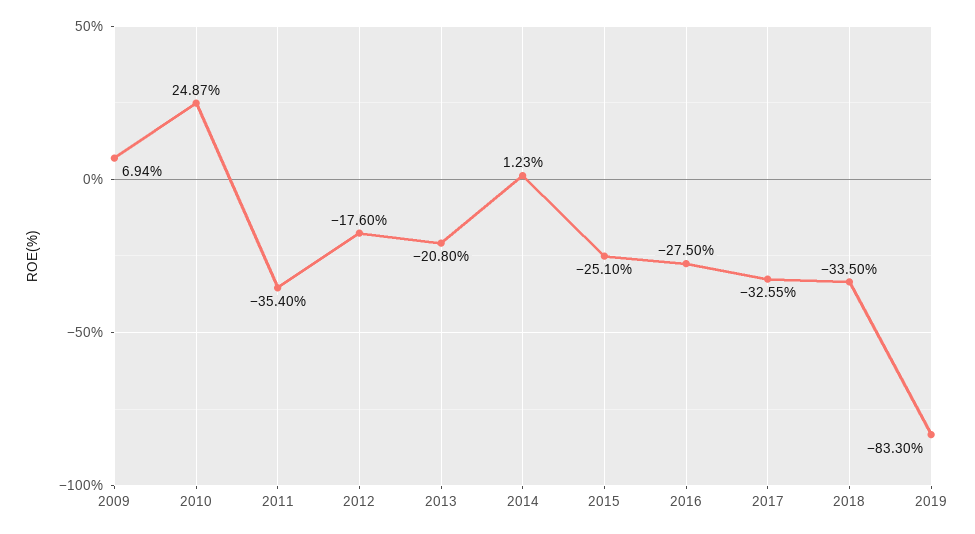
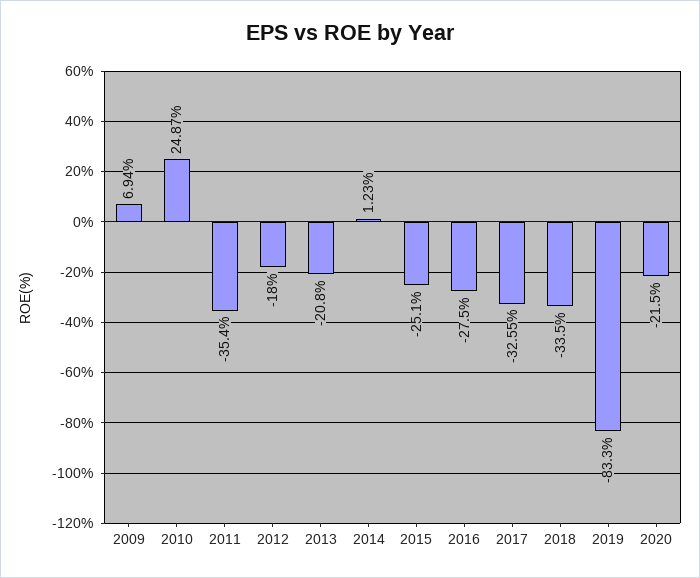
2012: -17.6 -> -18
2020: none -> -21.5

